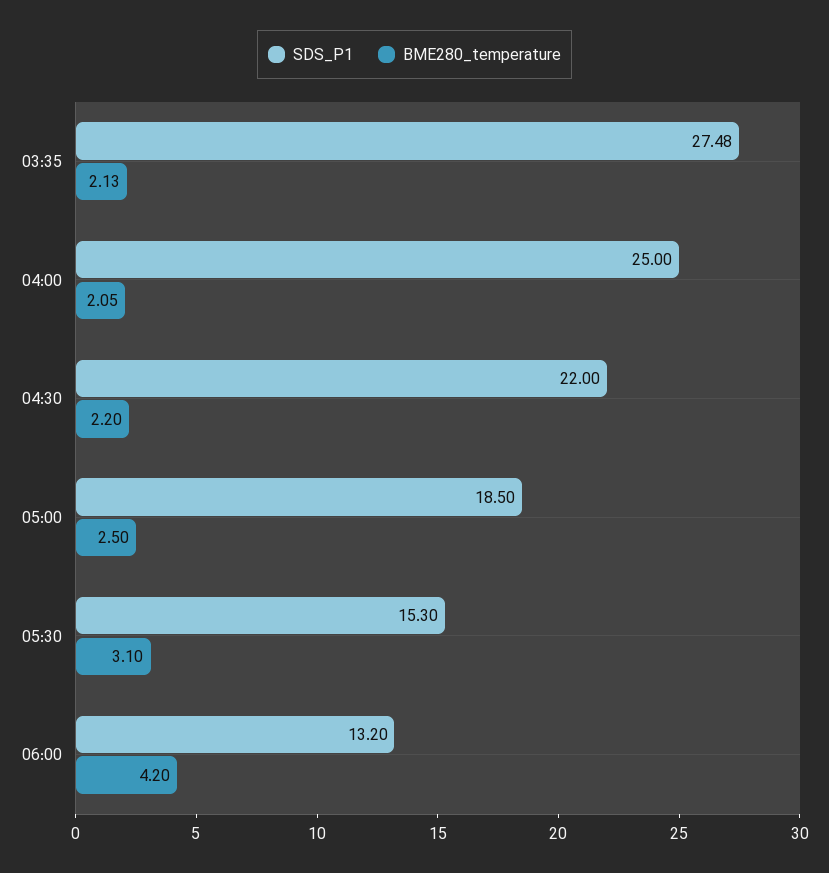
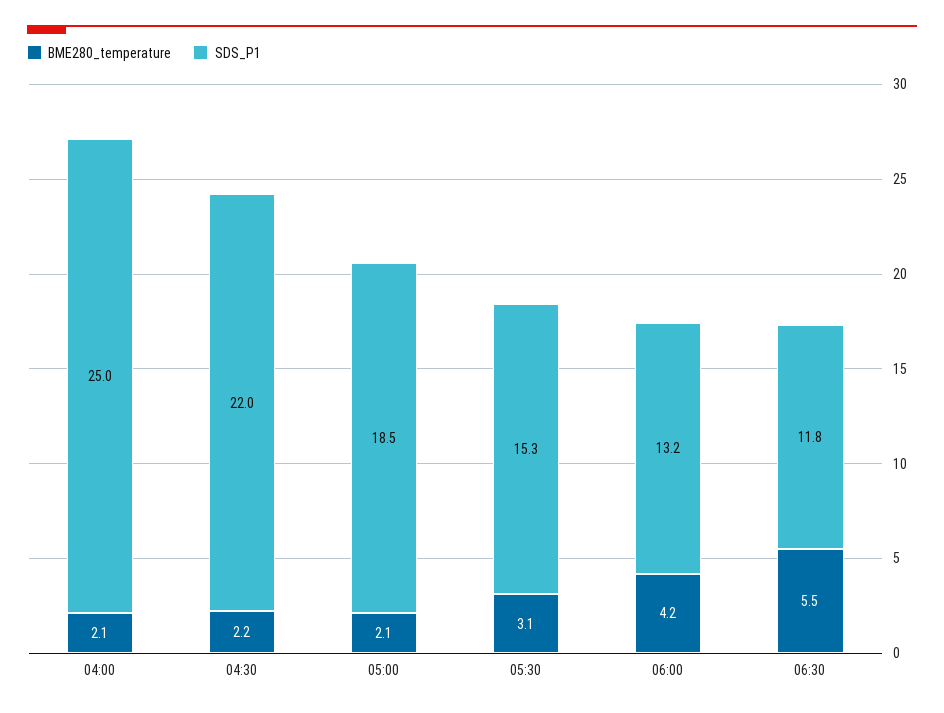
SDS_P1, 03:35: 27.48 -> none
BME280_temperature, 03:35: 2.13 -> none
BME280_temperature, 05:00: 2.5 -> 2.1
BME280_temperature, 06:30: none -> 5.5
SDS_P1, 06:30: none -> 11.8

